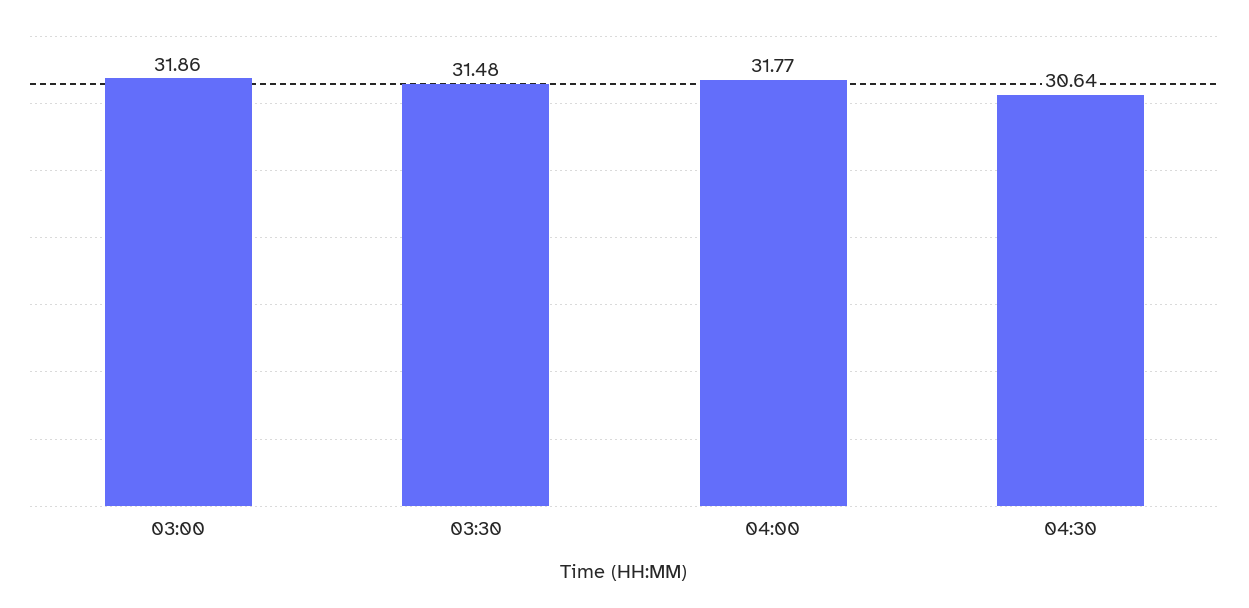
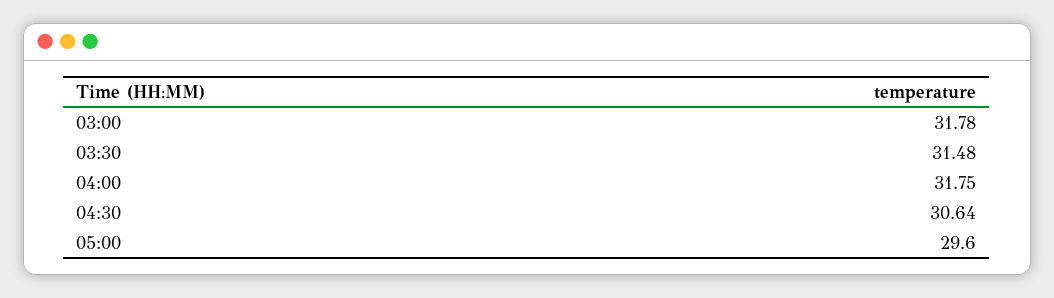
03:00: 31.86 -> 31.78
04:00: 31.77 -> 31.75
05:00: none -> 29.6

